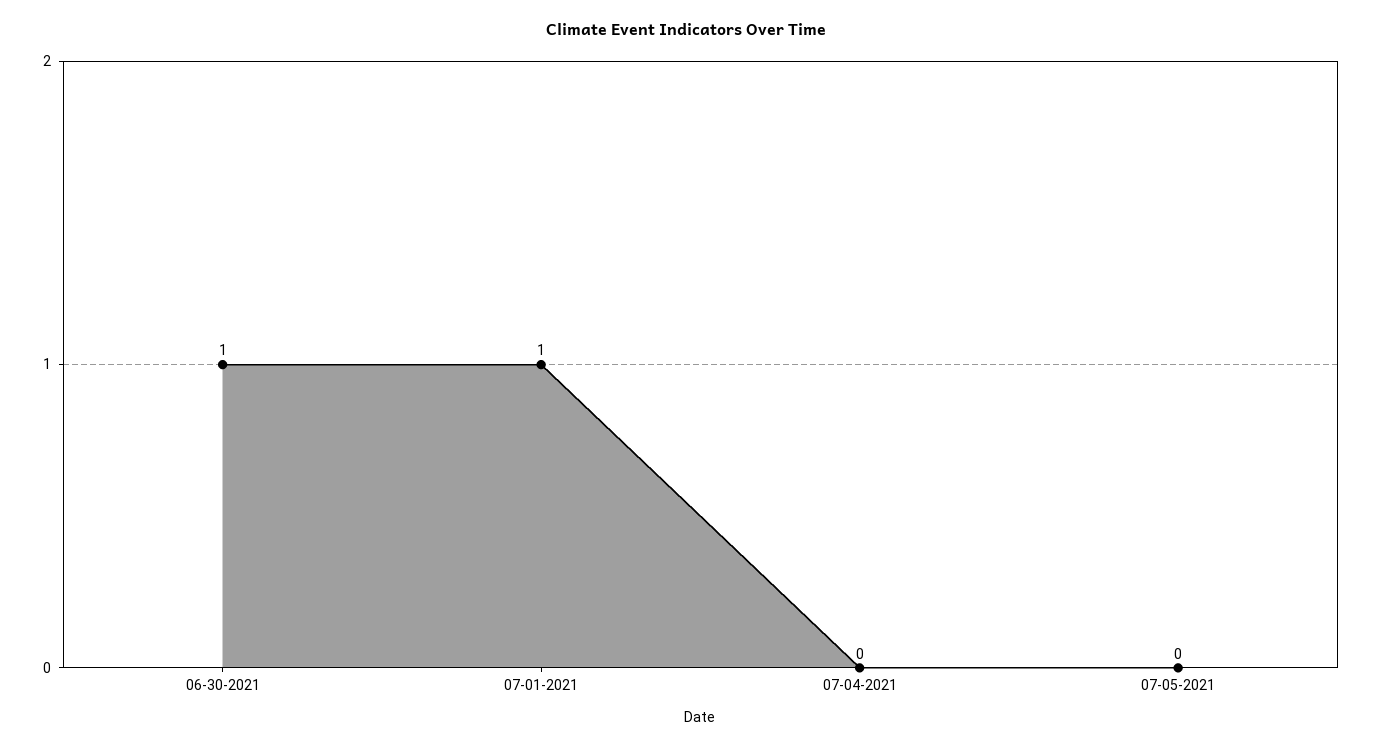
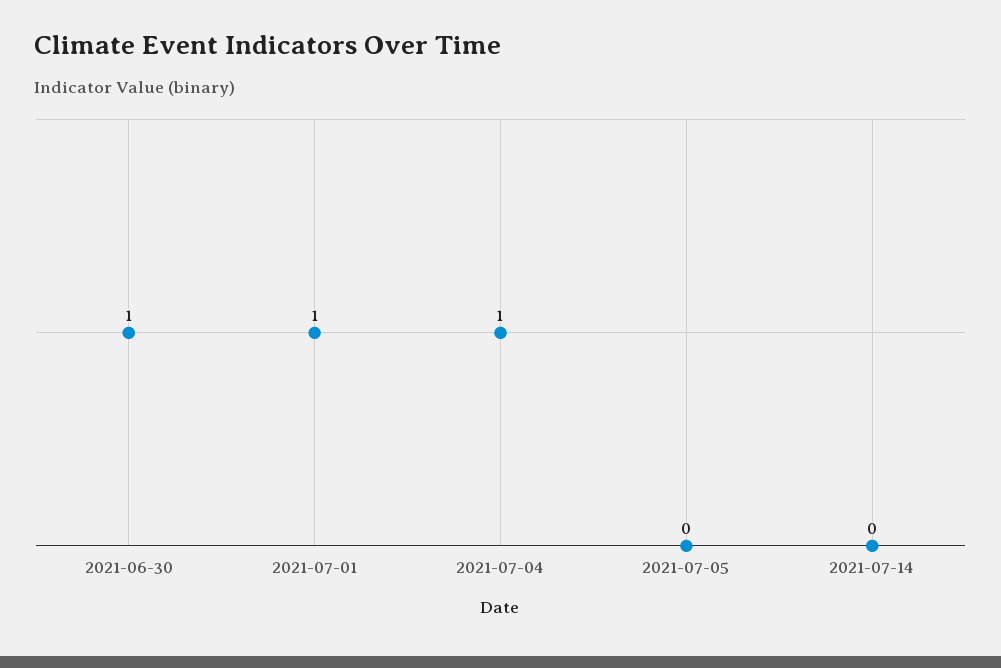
07-04-2021: 0 -> 1
2021-07-14: none -> 0

